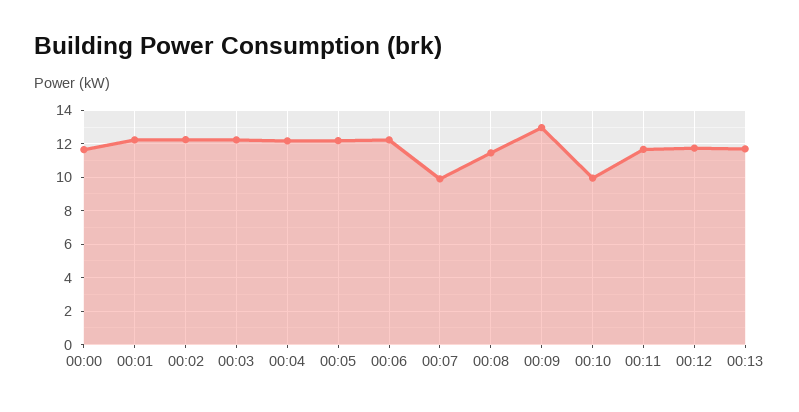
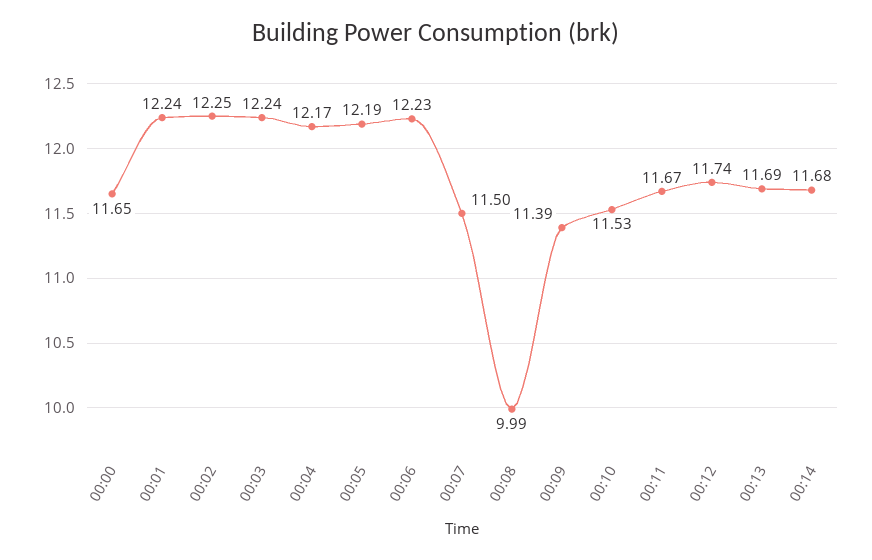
00:07: 10 -> 11.5
00:08: 11.5 -> 9.99
00:09: 13 -> 11.39
00:10: 10 -> 11.53
00:14: none -> 11.68

